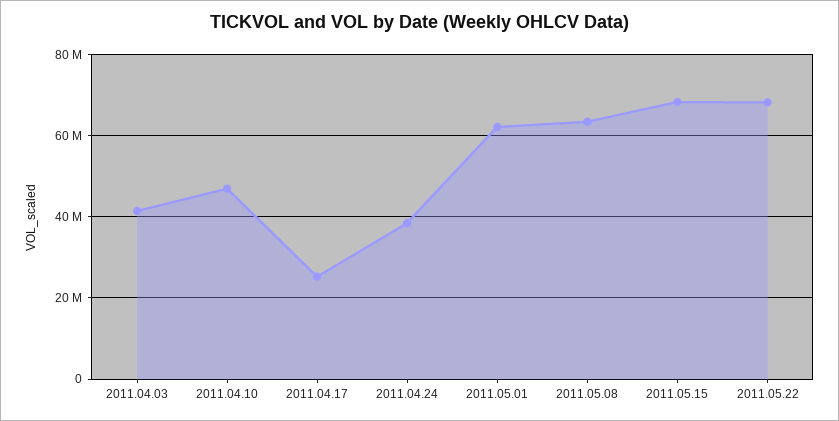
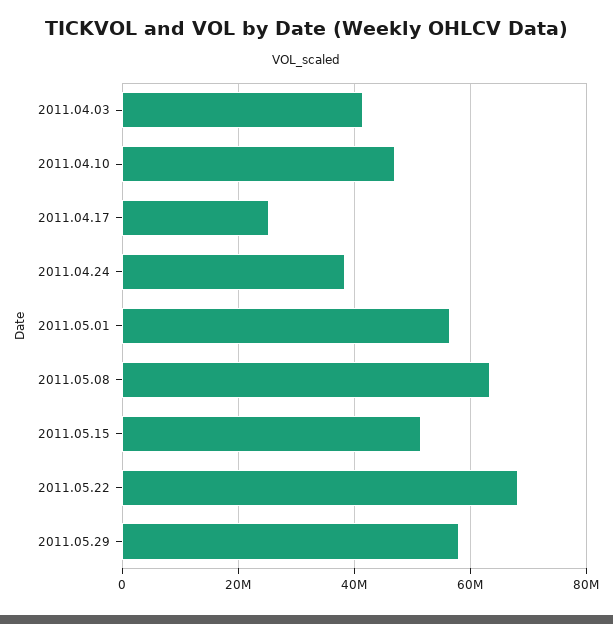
2011.05.01: 62000000 -> 56000000
2011.05.15: 68000000 -> 52000000
2011.05.29: none -> 58000000

